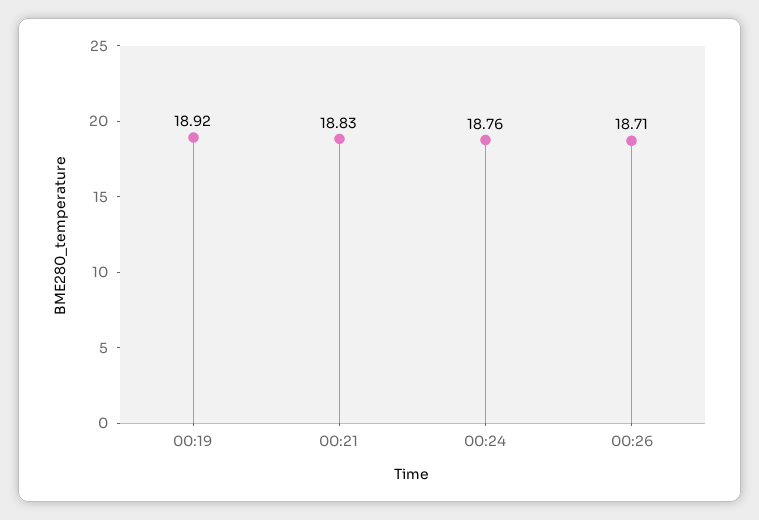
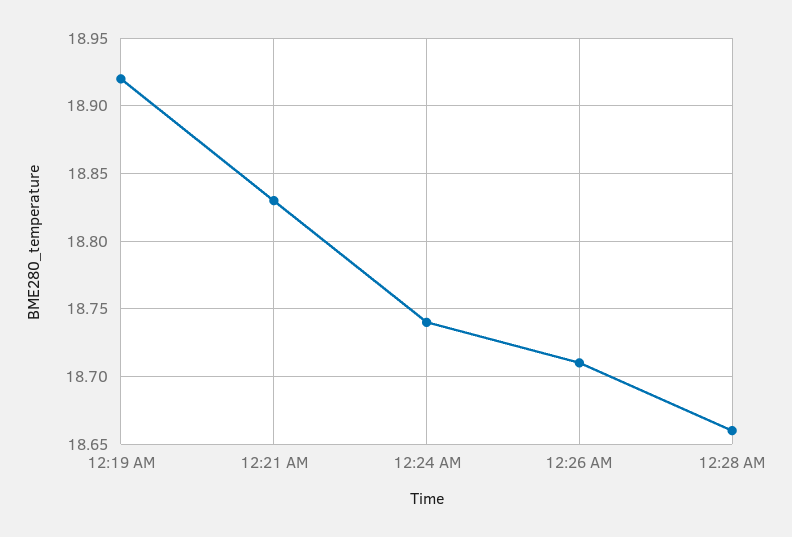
00:24: 18.76 -> 18.74
12:28 AM: none -> 18.66

